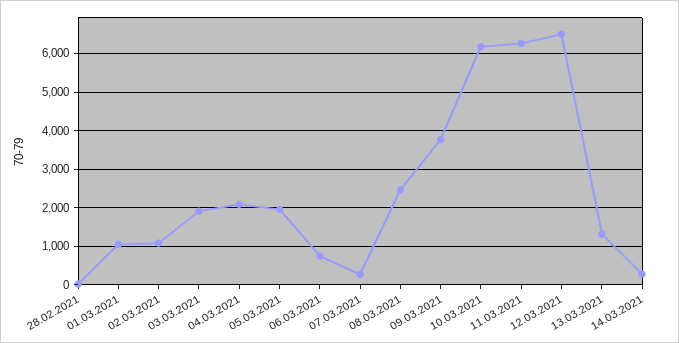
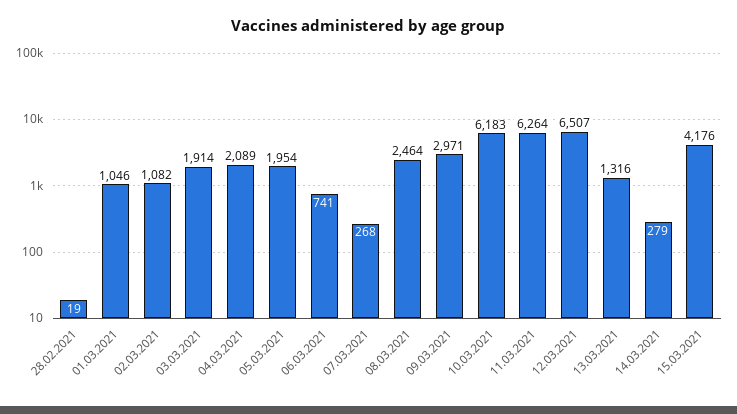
09.03.2021: 3800 -> 2971
15.03.2021: none -> 4176

